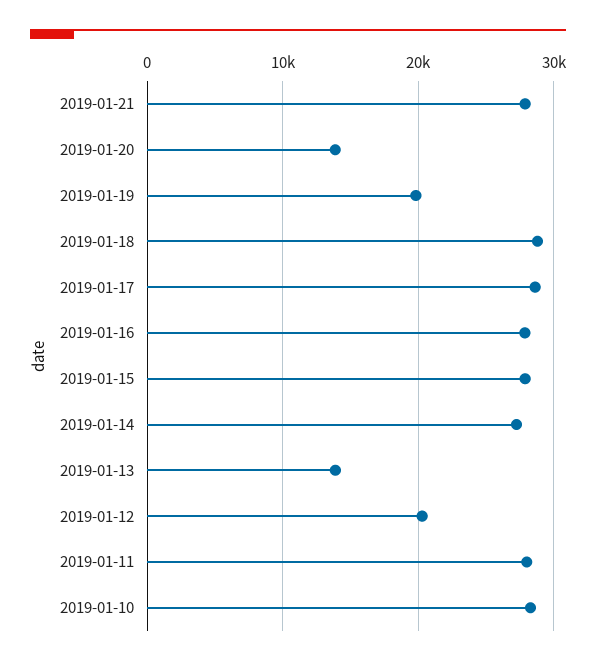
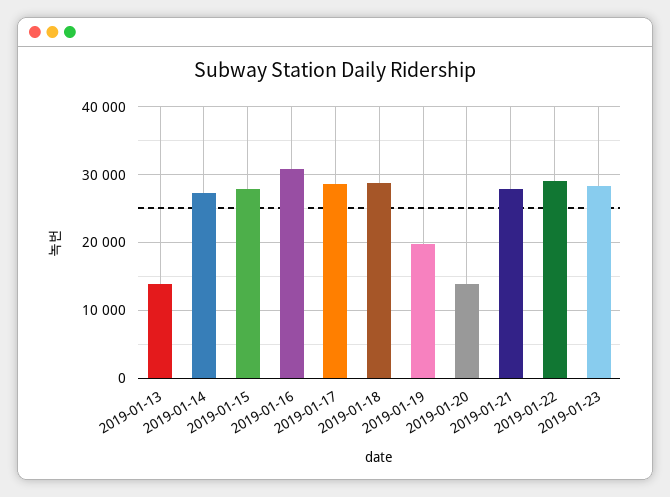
2019-01-16: 28000 -> 31000
2019-01-12: 20000 -> none
2019-01-11: 28000 -> none
2019-01-10: 28000 -> none
2019-01-22: none -> 29000
2019-01-23: none -> 28000

